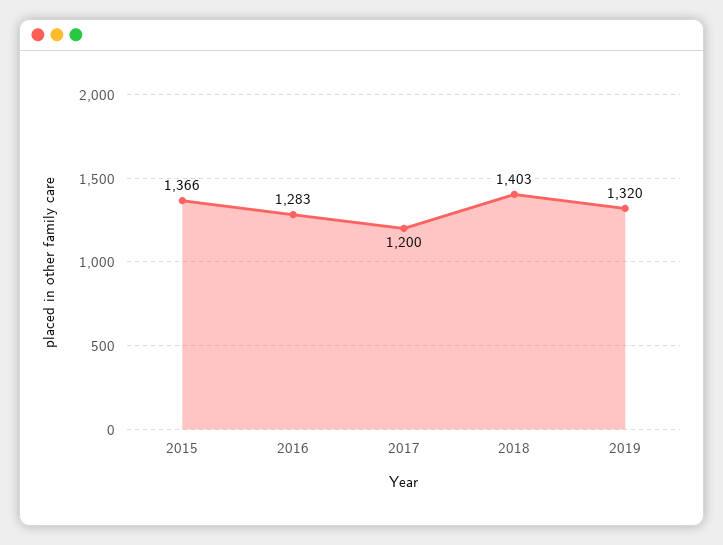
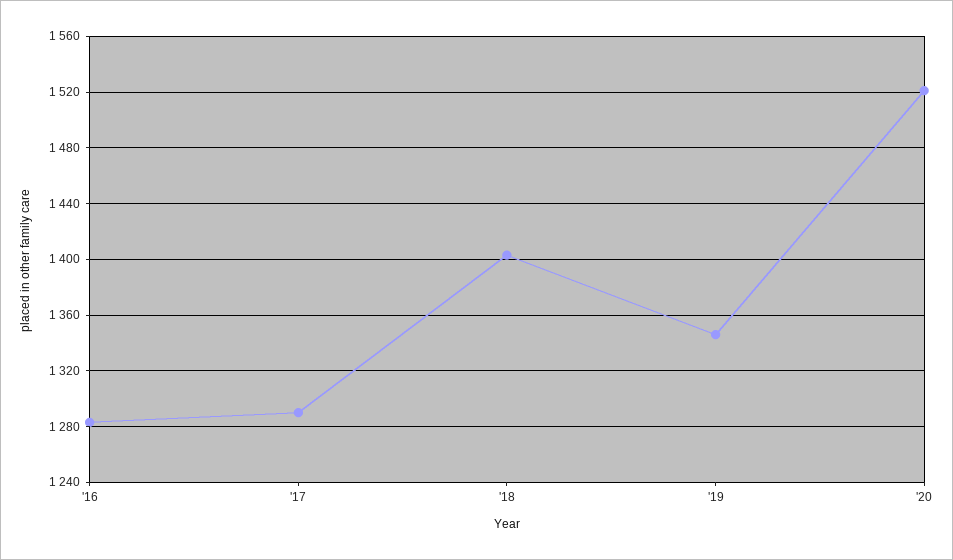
2015: 1366 -> none
2017: 1200 -> 1290
2019: 1320 -> 1345
'20: none -> 1520

